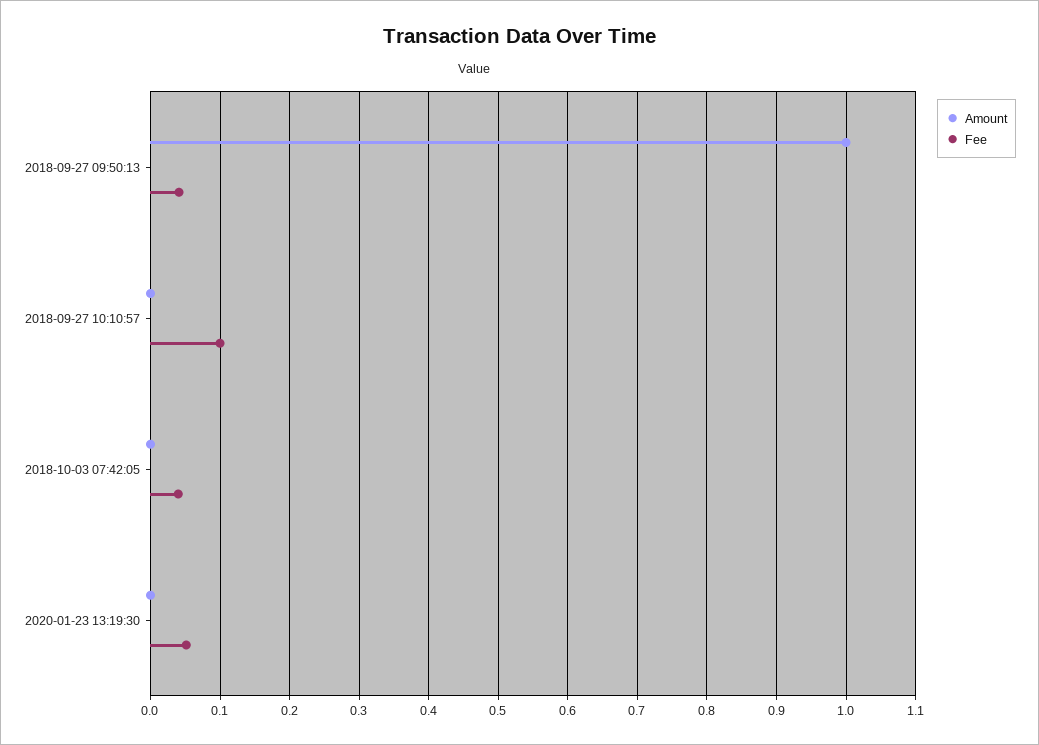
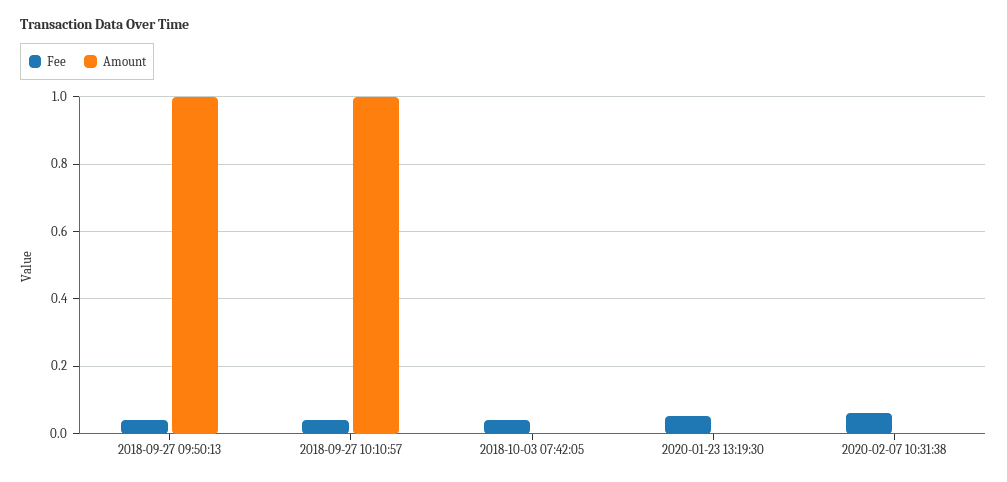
Amount, 2018-09-27 10:10:57: 0 -> 1
Fee, 2018-09-27 10:10:57: 0.1 -> 0.04
Fee, 2020-02-07 10:31:38: none -> 0.06
Amount, 2020-02-07 10:31:38: none -> 0

